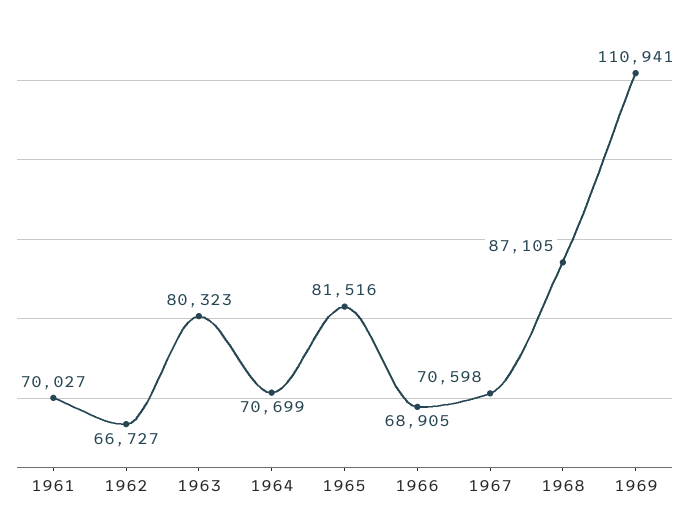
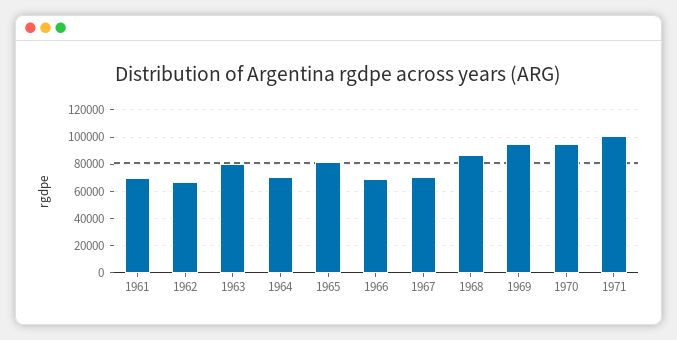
1969: 110941 -> 95000
1970: none -> 95000
1971: none -> 100000

